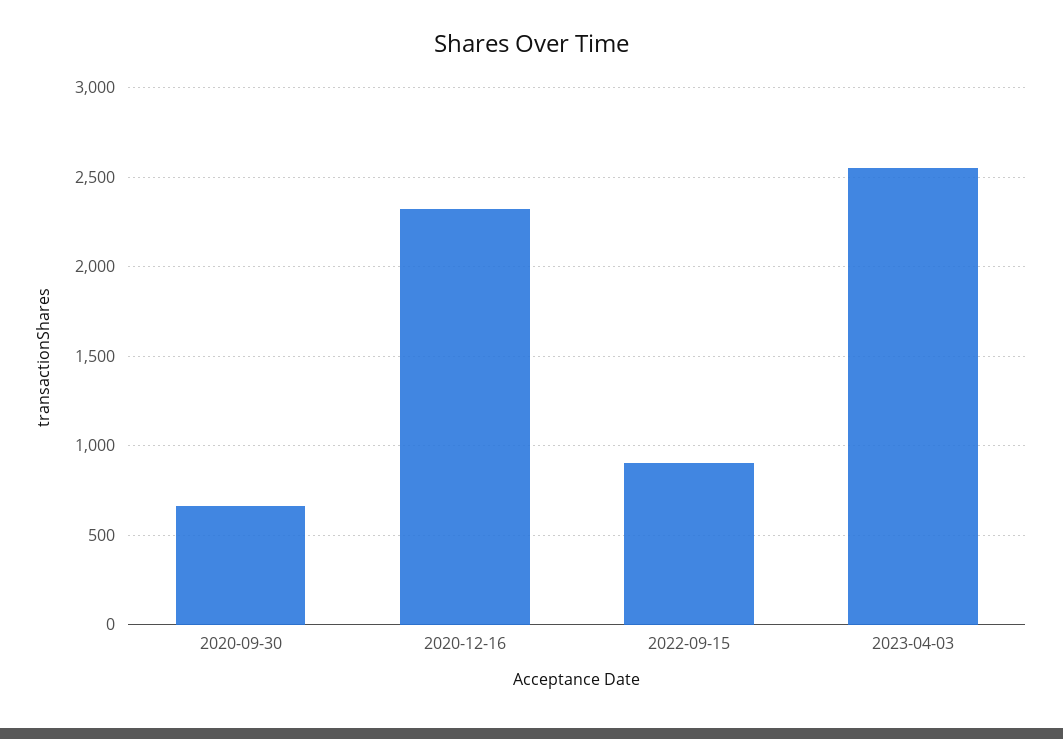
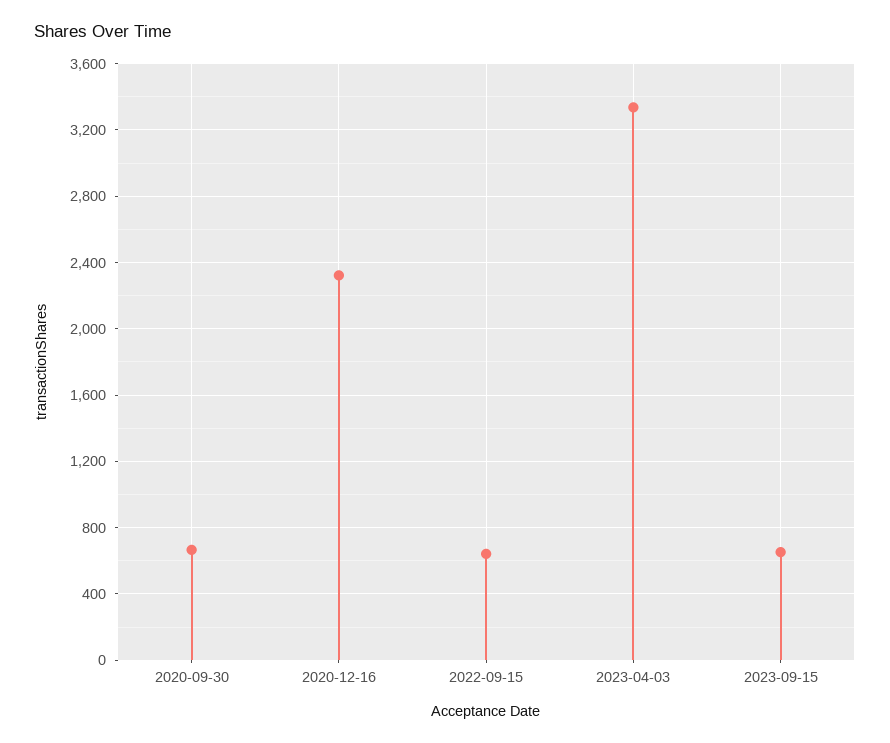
2022-09-15: 900 -> 650
2023-04-03: 2550 -> 3350
2023-09-15: none -> 650

